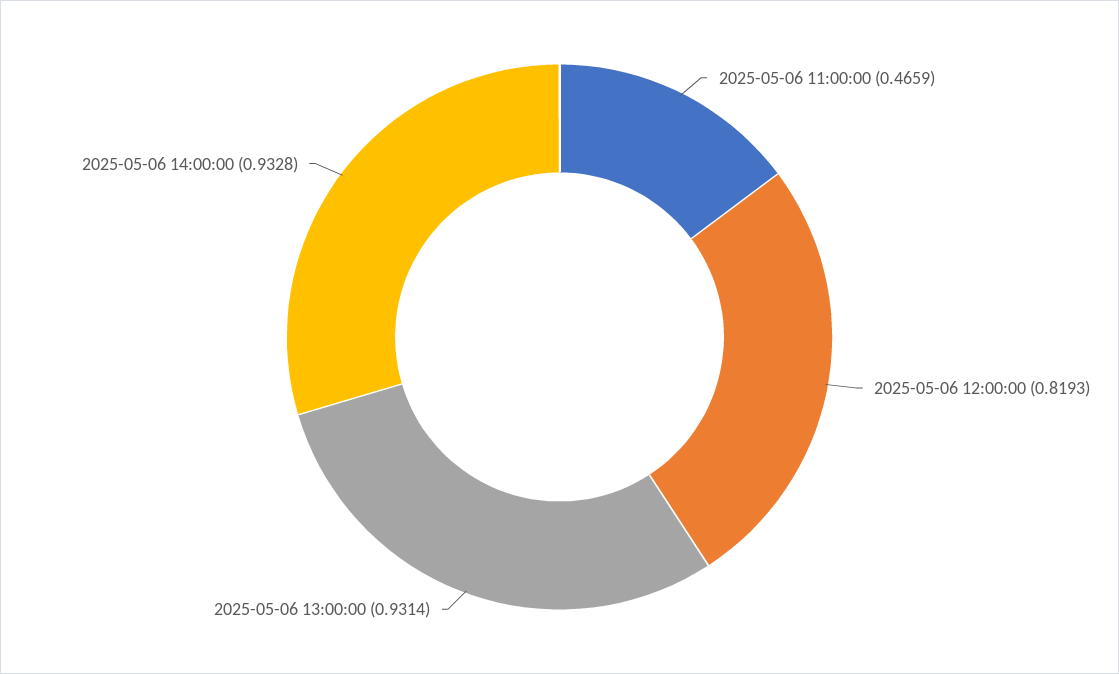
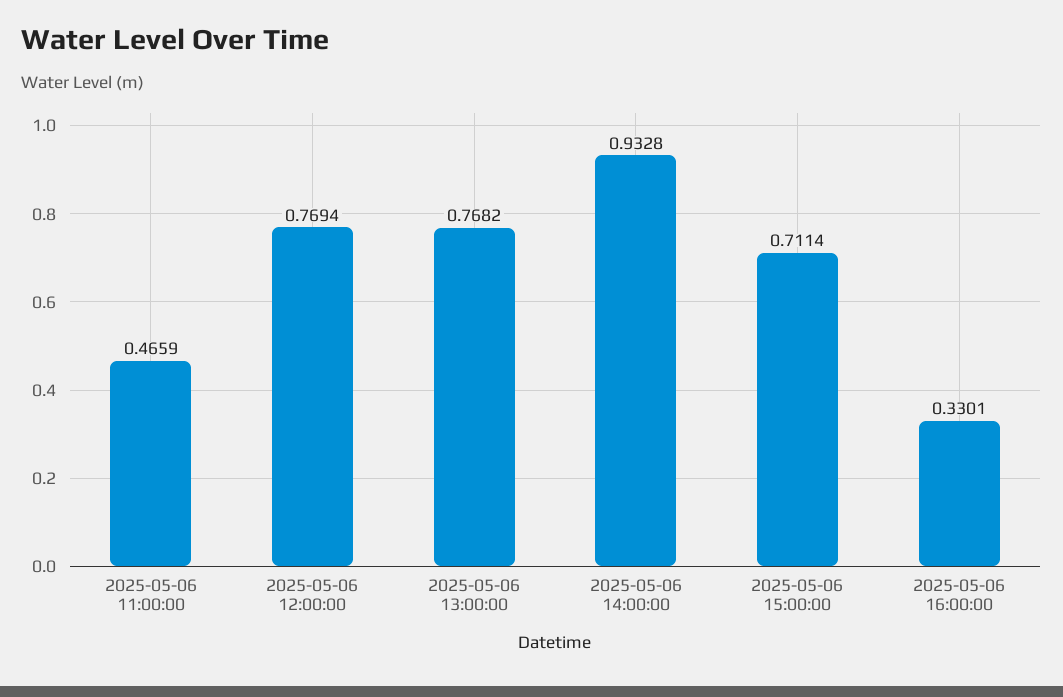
2025-05-06 12:00:00: 0.8193 -> 0.7694
2025-05-06 13:00:00: 0.9314 -> 0.7682
2025-05-06 15:00:00: none -> 0.7114
2025-05-06 16:00:00: none -> 0.3301

